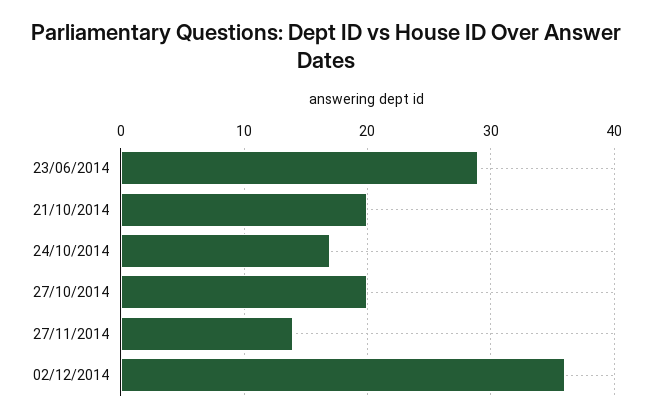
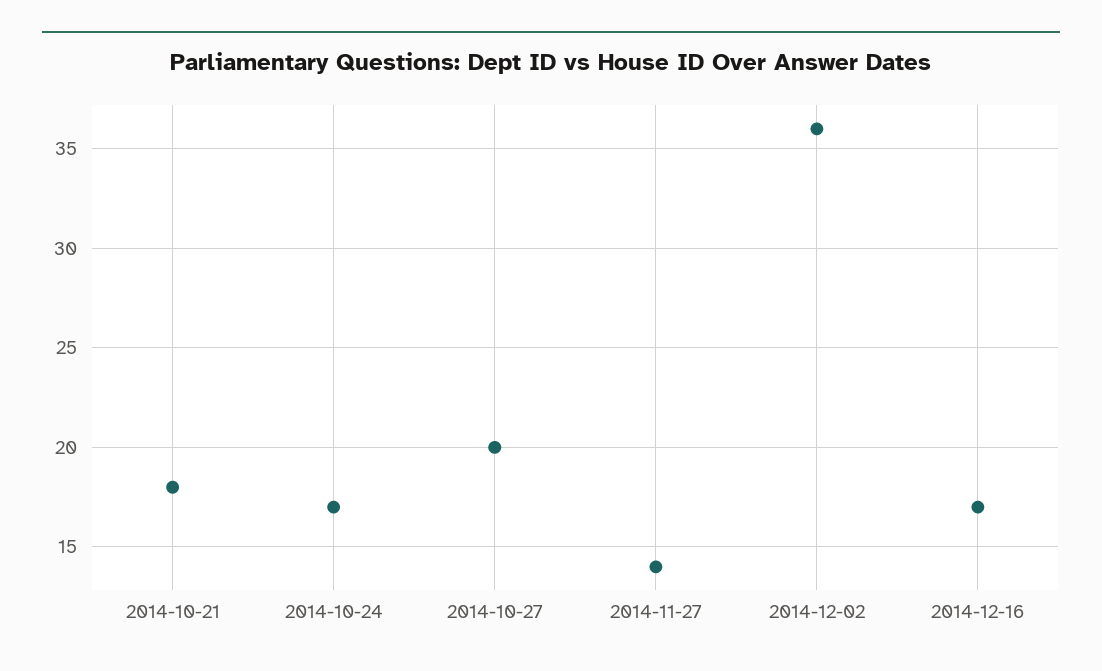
23/06/2014: 29 -> none
21/10/2014: 20 -> 18
2014-12-16: none -> 17

